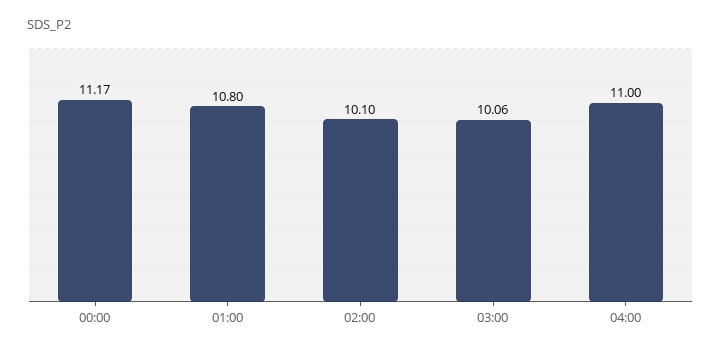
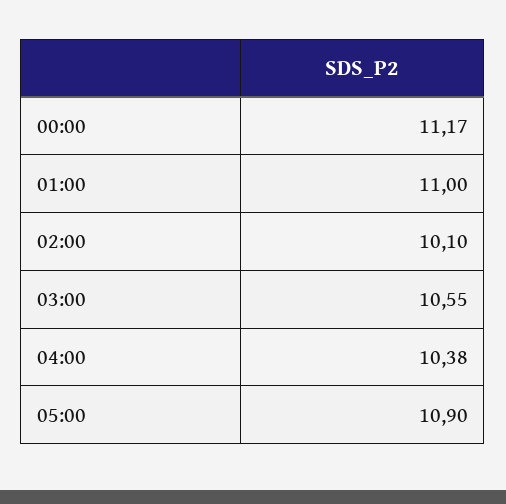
01:00: 10.8 -> 11
03:00: 10.06 -> 10.55
04:00: 11 -> 10.38
05:00: none -> 10.9

